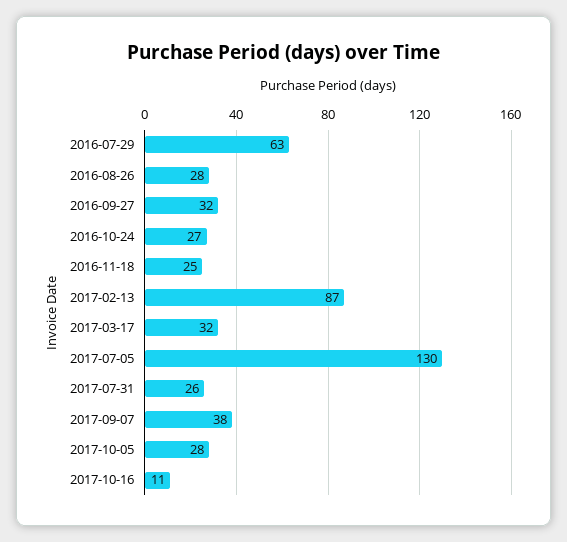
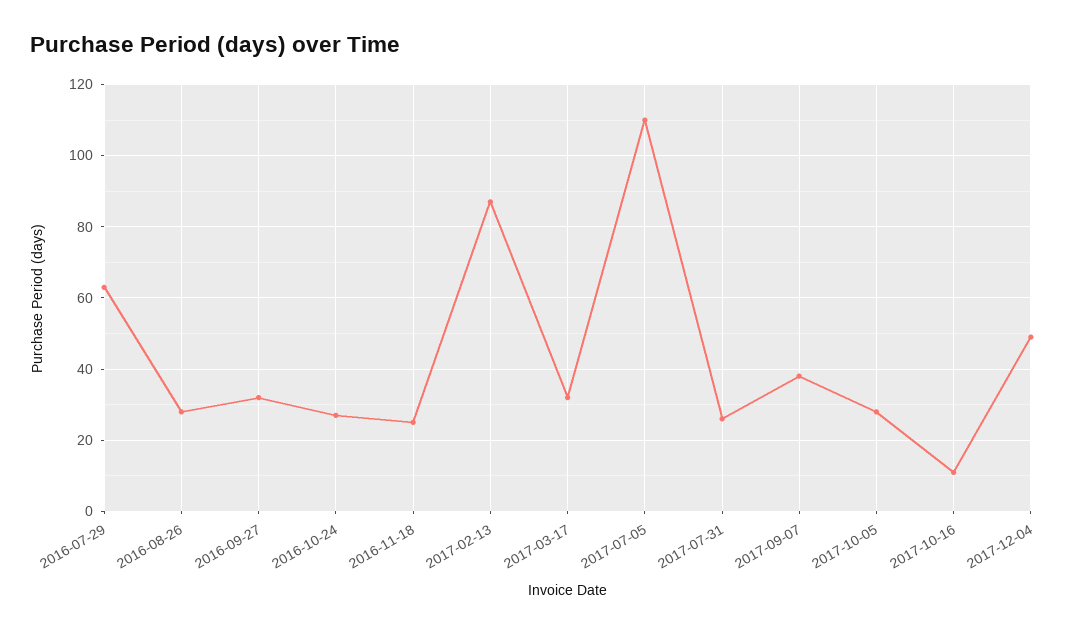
2017-07-05: 130 -> 110
2017-12-04: none -> 50

